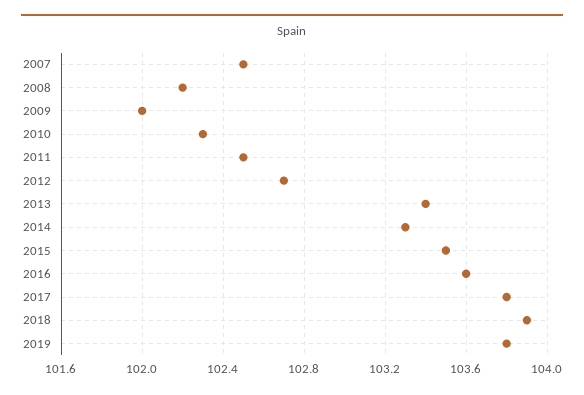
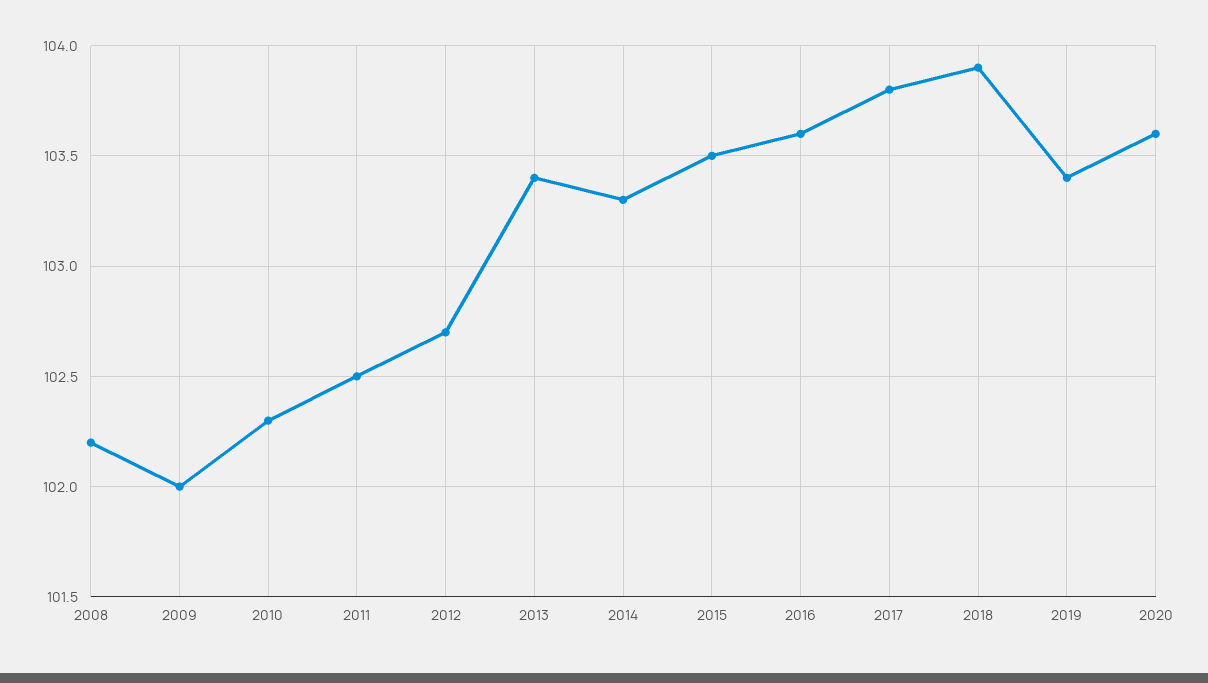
2007: 102.5 -> none
2019: 103.8 -> 103.4
2020: none -> 103.6

